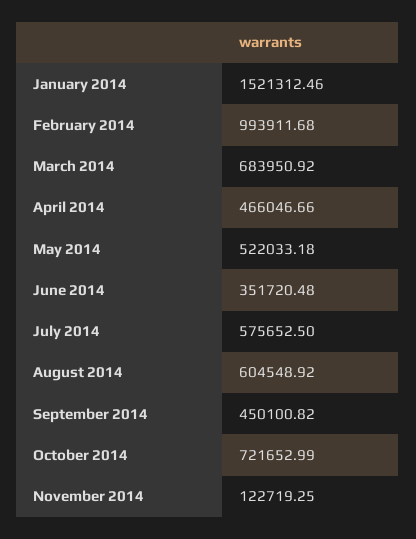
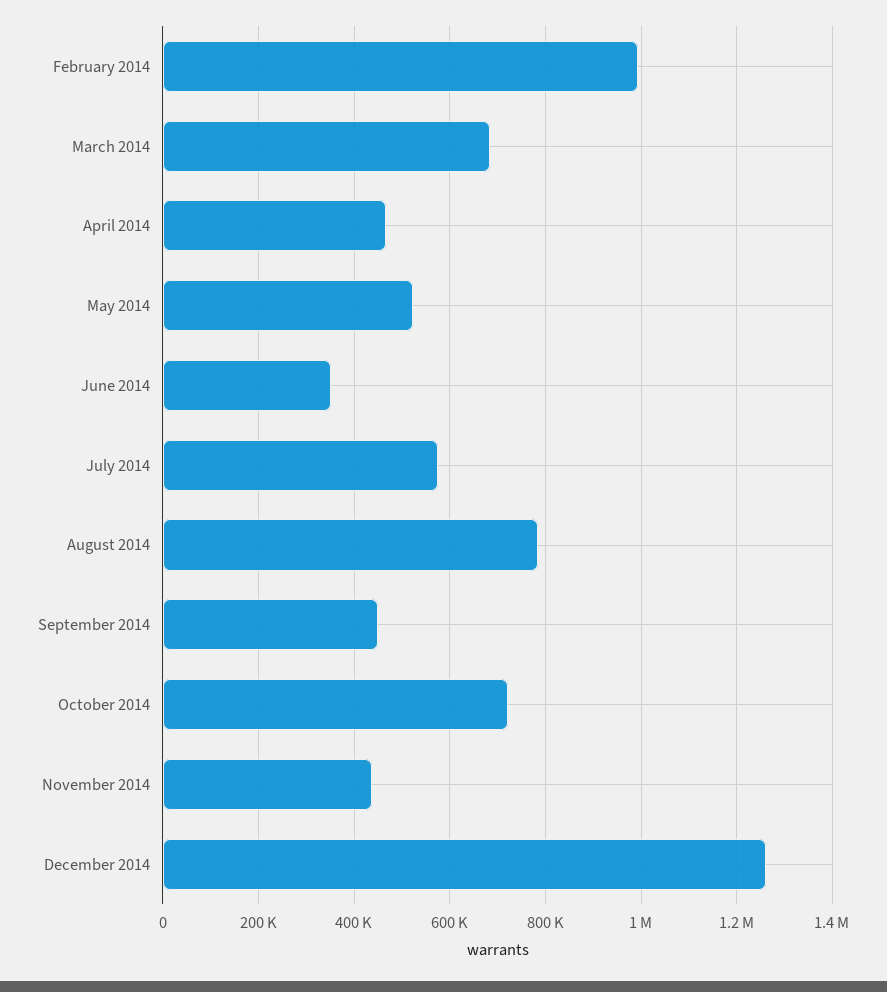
January 2014: 1521312.46 -> none
August 2014: 604548.92 -> 780000
November 2014: 122719.25 -> 440000
December 2014: none -> 1260000

